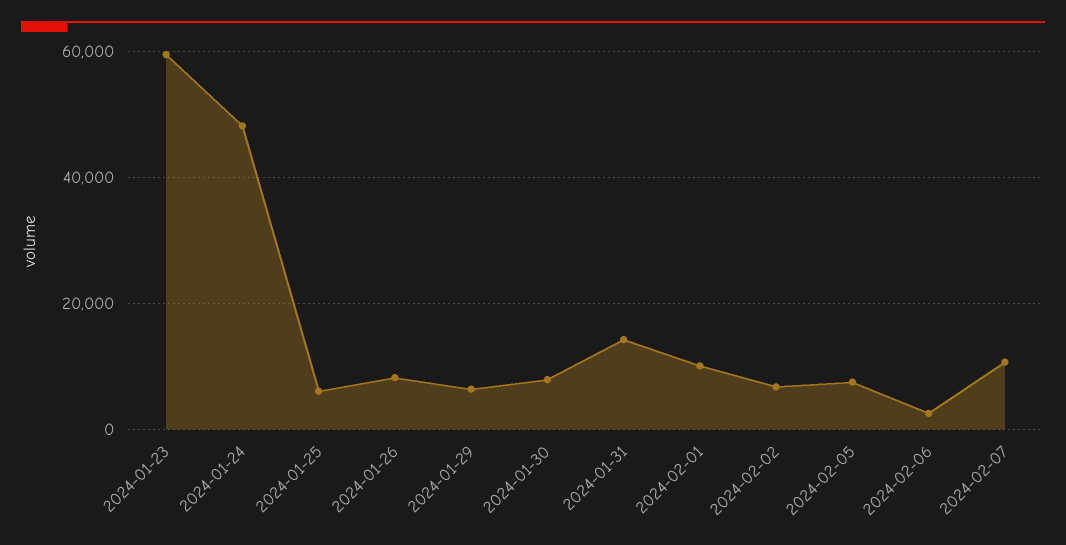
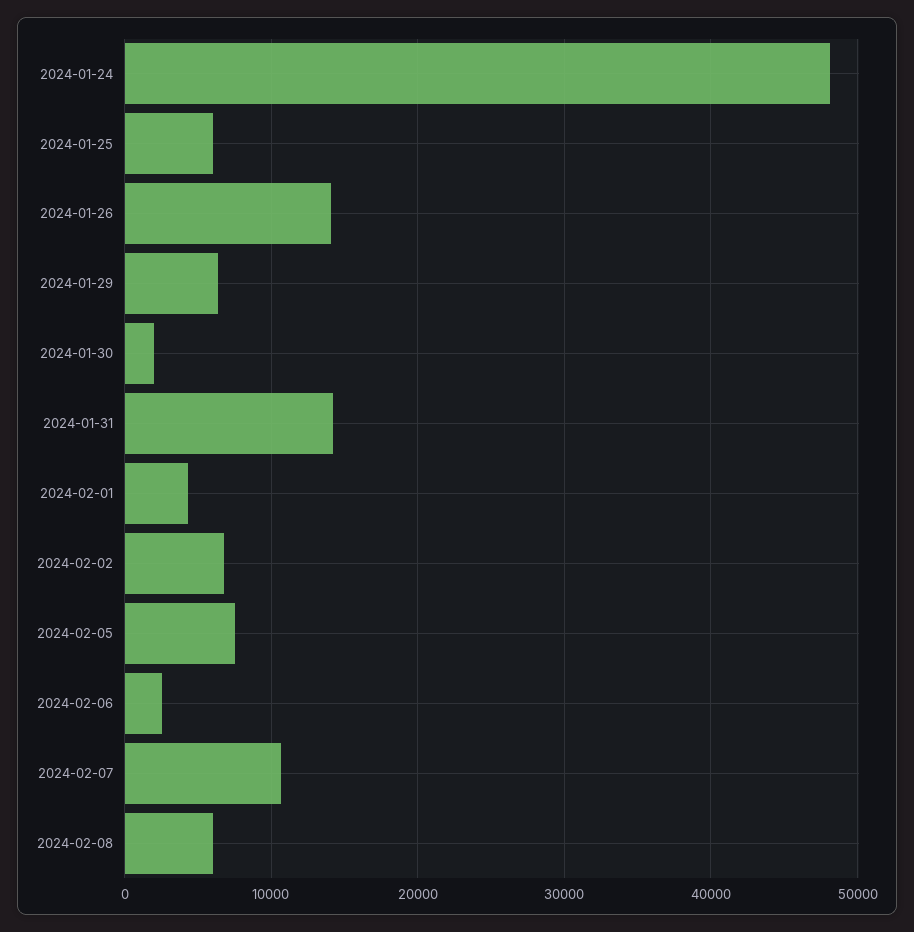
2024-01-23: 60000 -> none
2024-01-26: 8000 -> 14000
2024-01-30: 8000 -> 2000
2024-02-01: 10000 -> 4000
2024-02-08: none -> 6000

